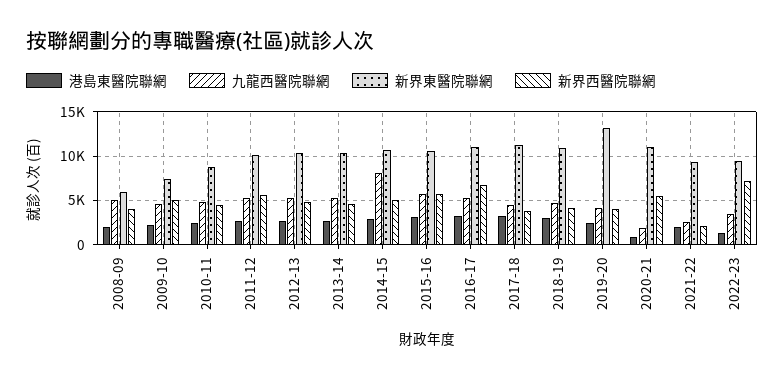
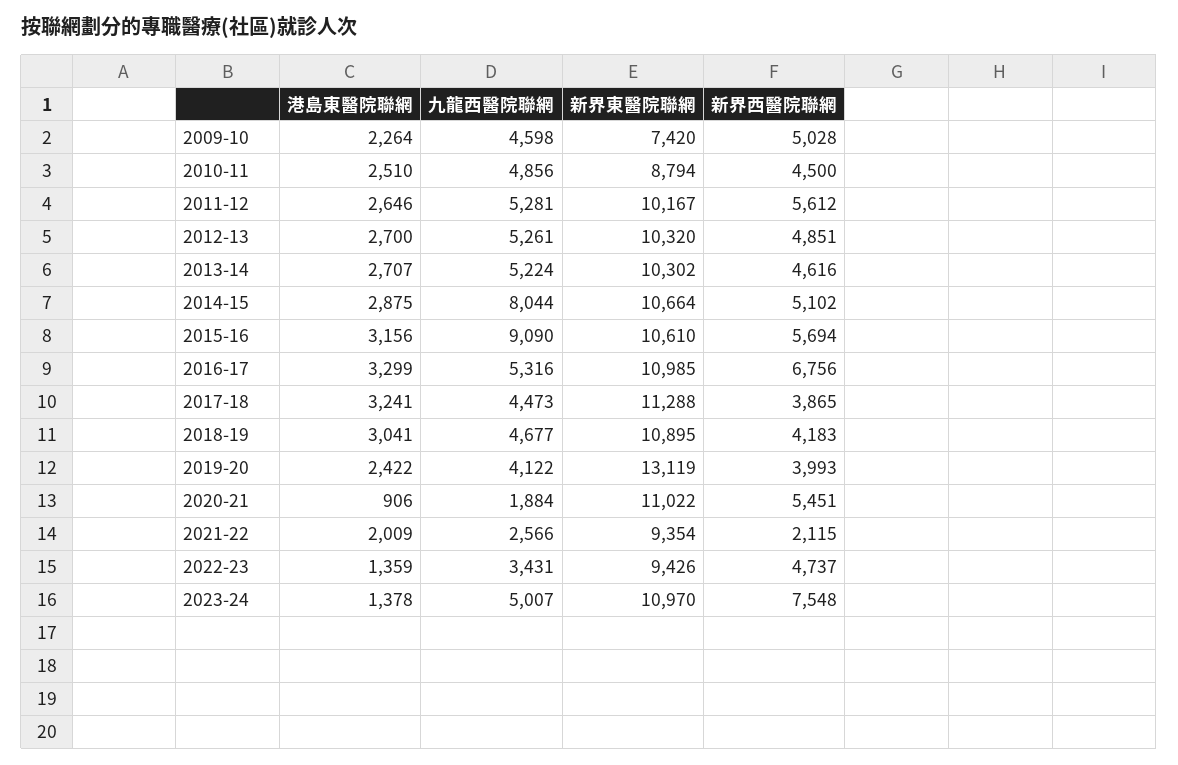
港島東醫院聯網, 2008-09: 2000 -> none
九龍西醫院聯網, 2008-09: 5000 -> none
新界東醫院聯網, 2008-09: 6000 -> none
新界西醫院聯網, 2008-09: 4000 -> none
九龍西醫院聯網, 2015-16: 6000 -> 9090
新界西醫院聯網, 2022-23: 7000 -> 4737
港島東醫院聯網, 2023-24: none -> 1378
九龍西醫院聯網, 2023-24: none -> 5007
新界東醫院聯網, 2023-24: none -> 10970
新界西醫院聯網, 2023-24: none -> 7548

